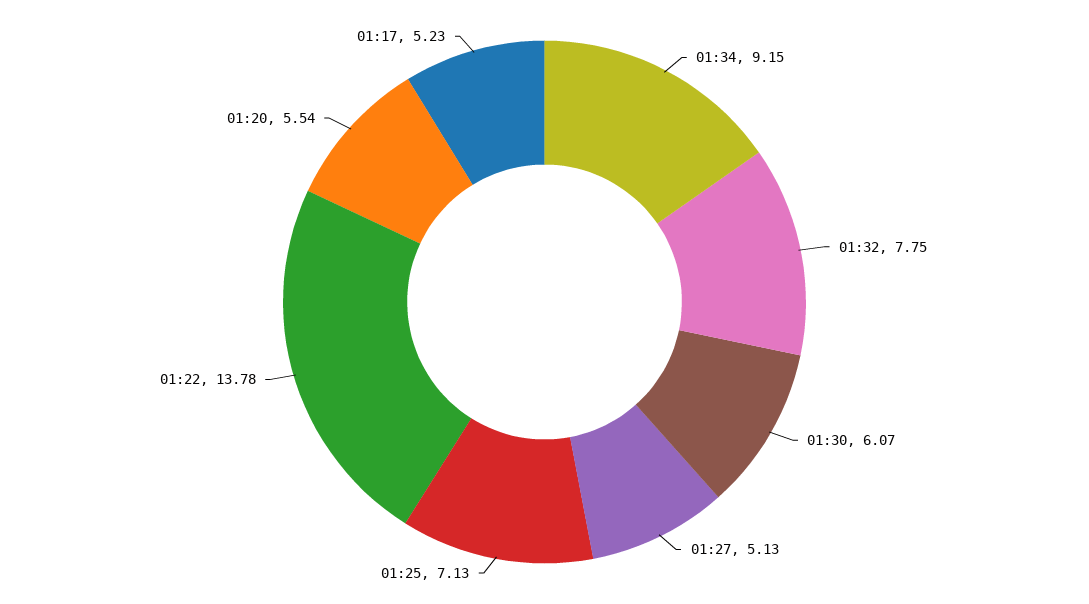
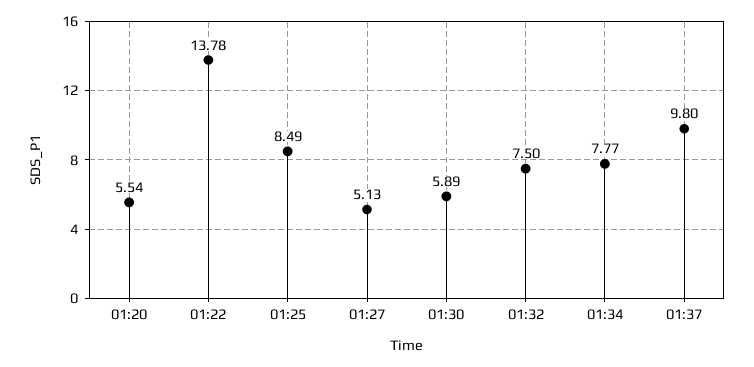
01:34: 9.15 -> 7.77
01:32: 7.75 -> 7.5
01:30: 6.07 -> 5.89
01:25: 7.13 -> 8.49
01:17: 5.23 -> none
01:37: none -> 9.8

